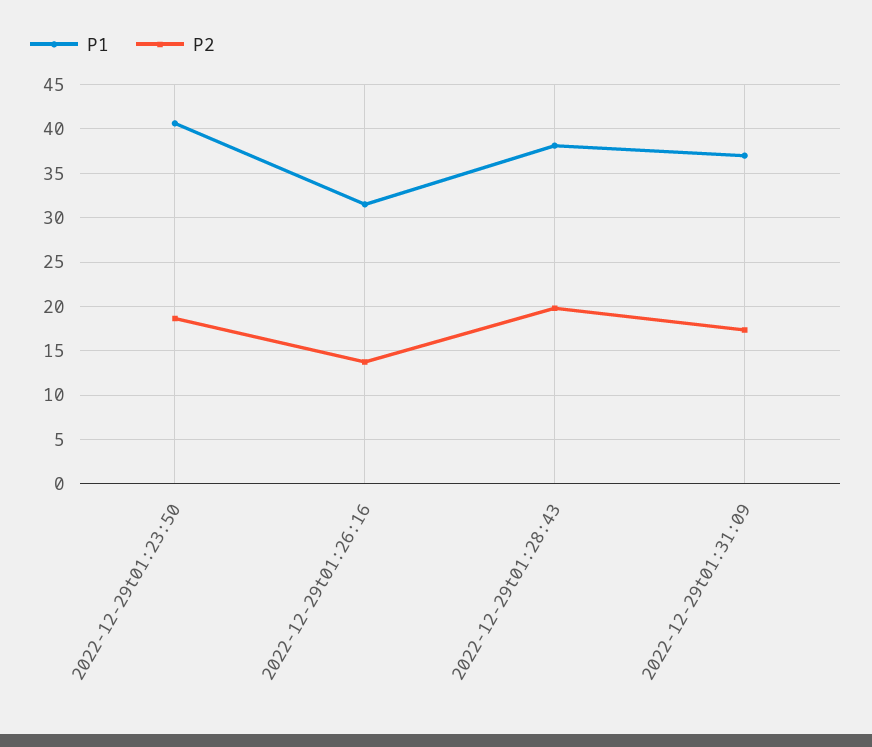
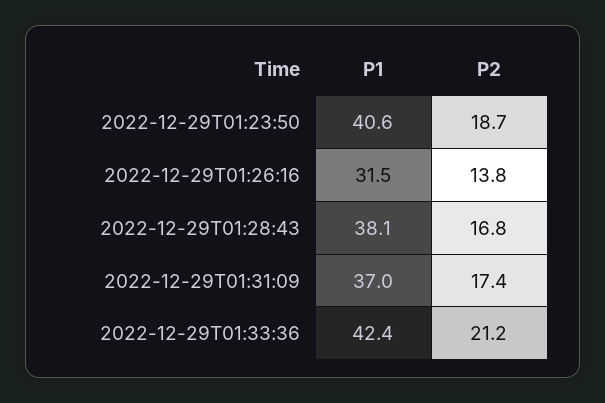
P2, 2022-12-29t01:28:43: 20 -> 16.8
P1, 2022-12-29T01:33:36: none -> 42.4
P2, 2022-12-29T01:33:36: none -> 21.2

